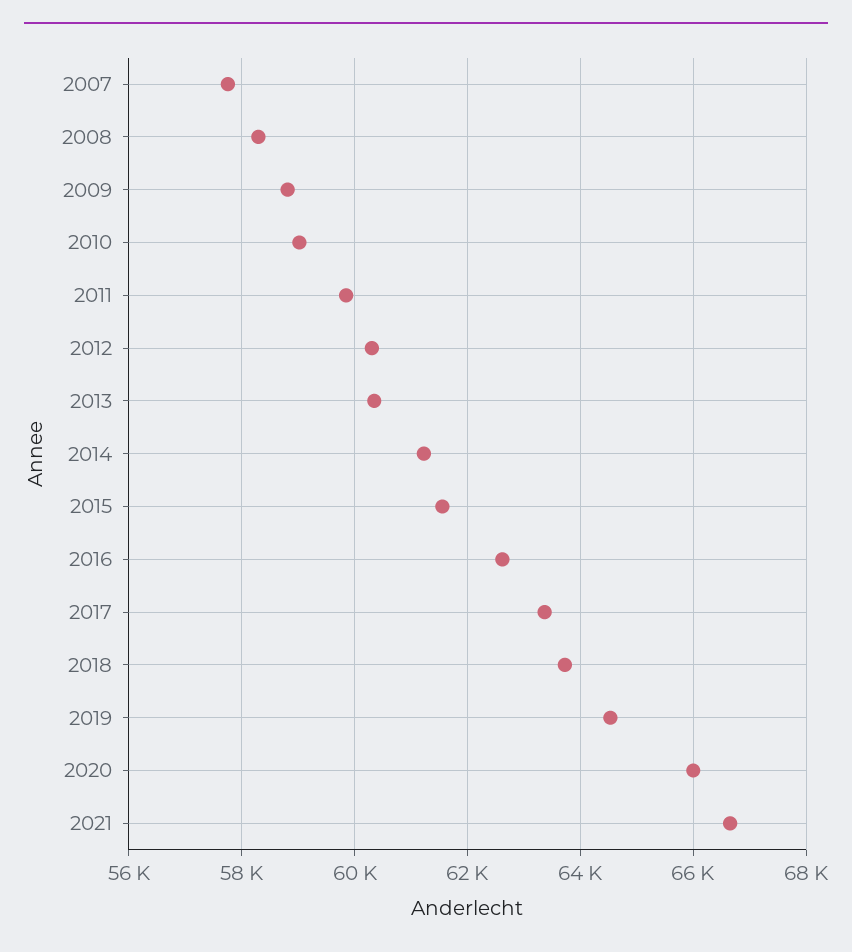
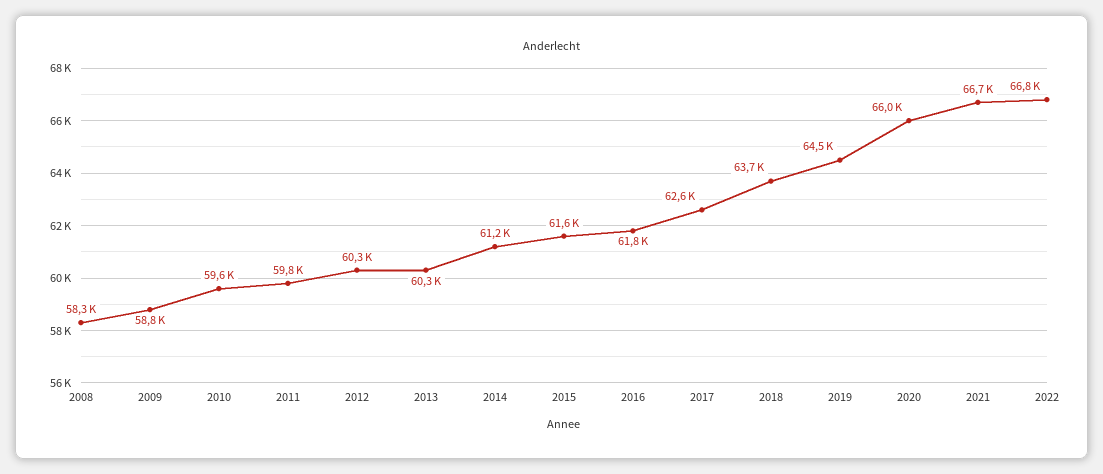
2007: 57800 -> none
2010: 59000 -> 59600
2016: 62600 -> 61800
2017: 63400 -> 62600
2022: none -> 66800

